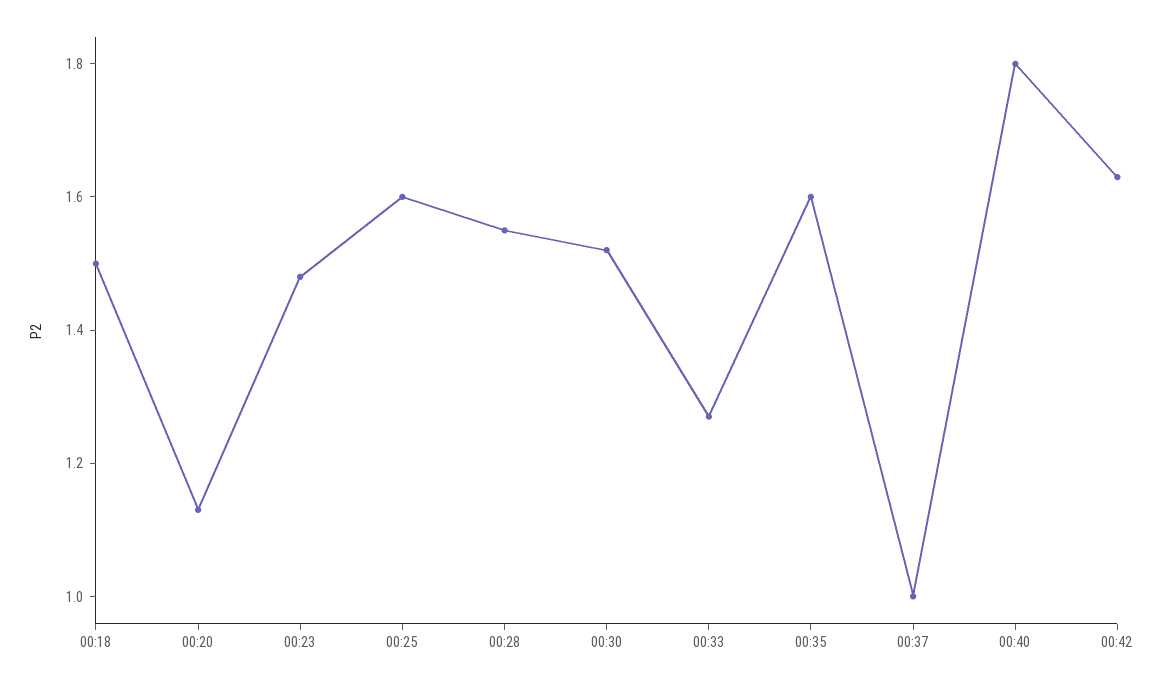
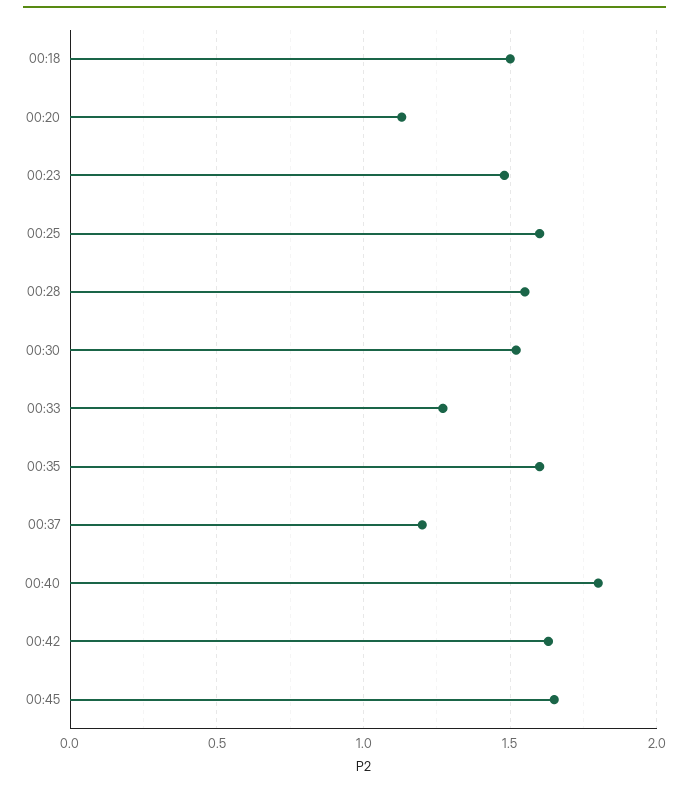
00:37: 1 -> 1.2
00:45: none -> 1.65

